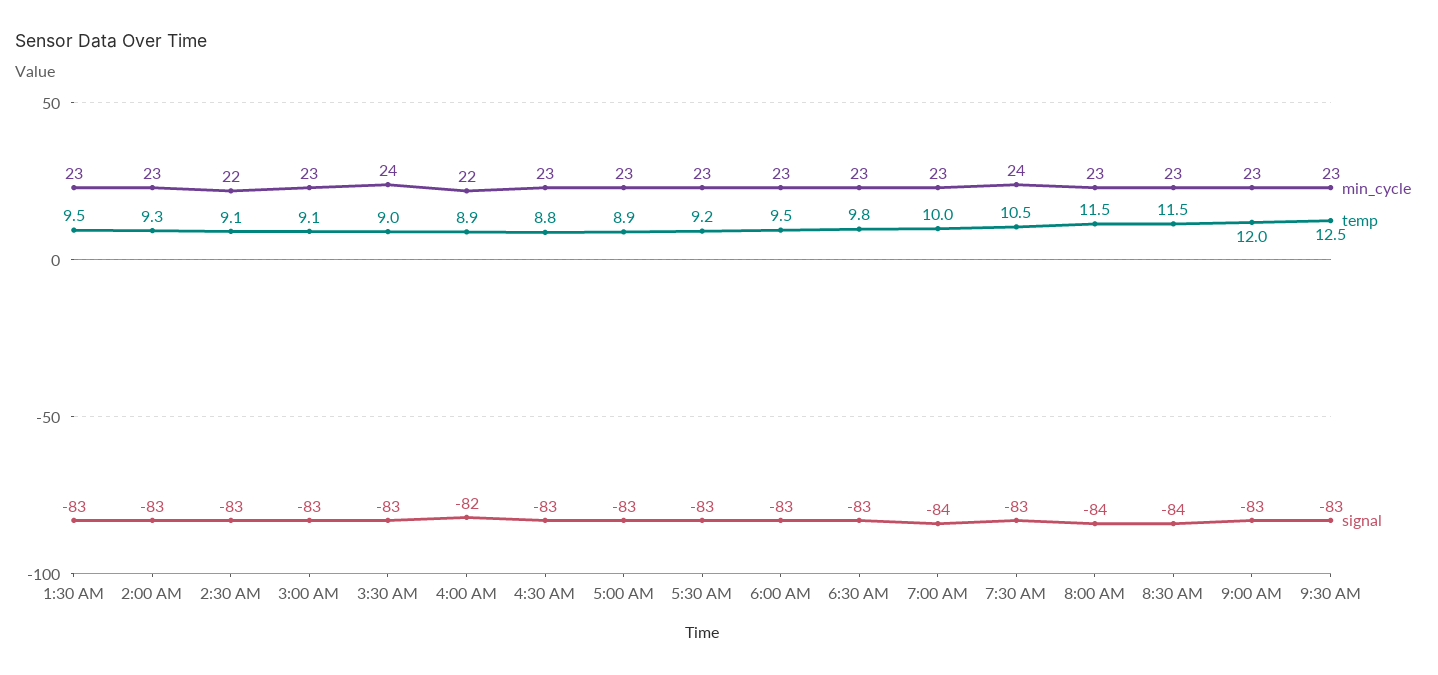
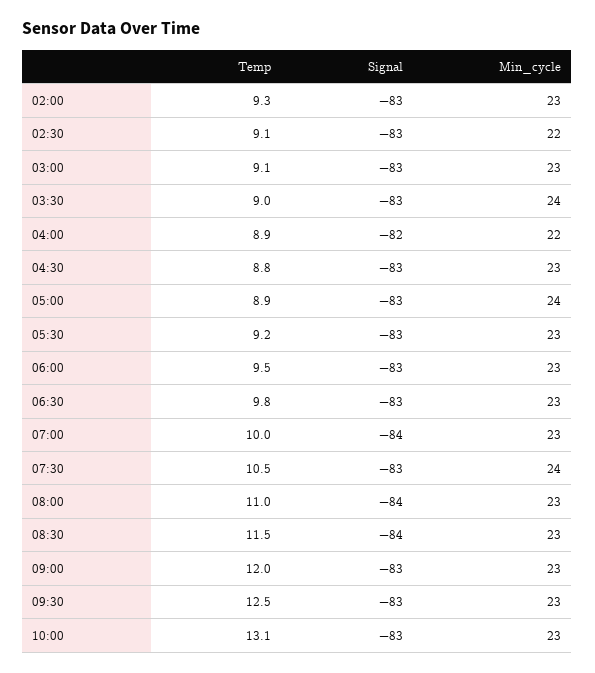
min_cycle, 1:30 AM: 23 -> none
temp, 1:30 AM: 9.5 -> none
signal, 1:30 AM: -83 -> none
min_cycle, 5:00 AM: 23 -> 24
temp, 8:00 AM: 11.5 -> 11
temp, 10:00: none -> 13.1
signal, 10:00: none -> -83
min_cycle, 10:00: none -> 23

